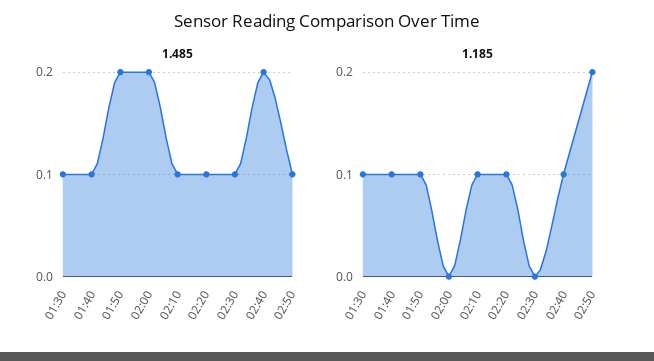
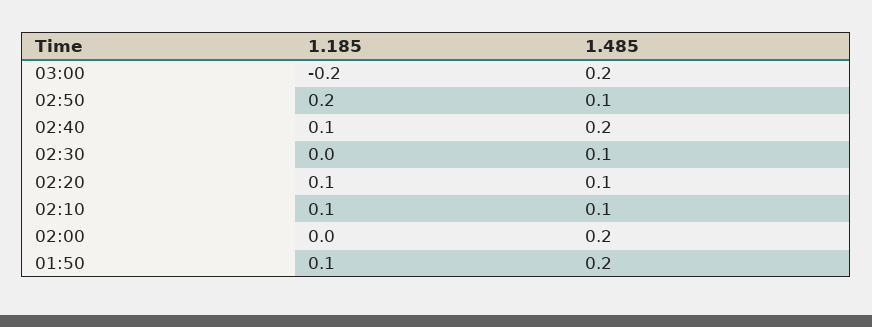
1.485, 01:30: 0.1 -> none
1.485, 01:40: 0.1 -> none
1.185, 01:30: 0.1 -> none
1.185, 01:40: 0.1 -> none
1.185, 03:00: none -> -0.2
1.485, 03:00: none -> 0.2

